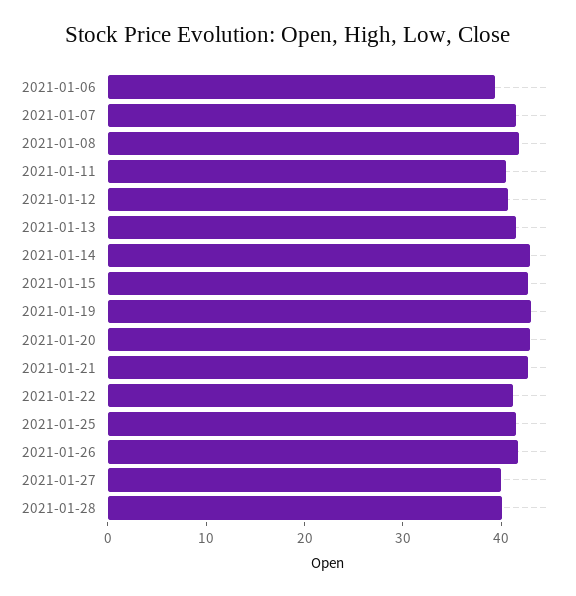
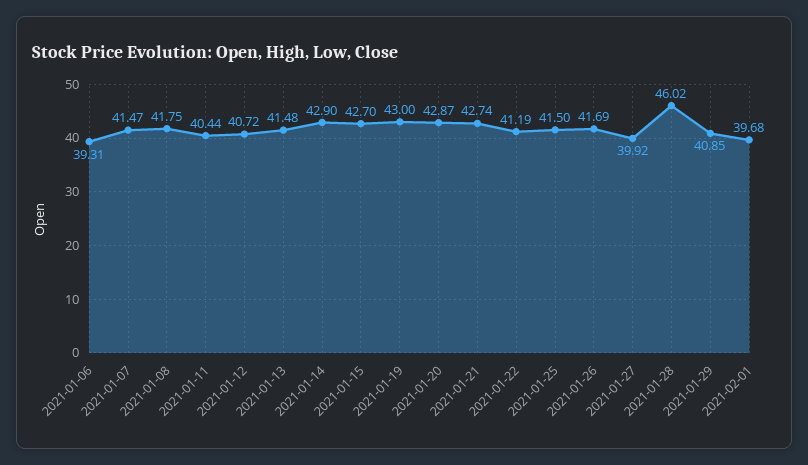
2021-01-28: 40 -> 46.02
2021-01-29: none -> 40.85
2021-02-01: none -> 39.68

